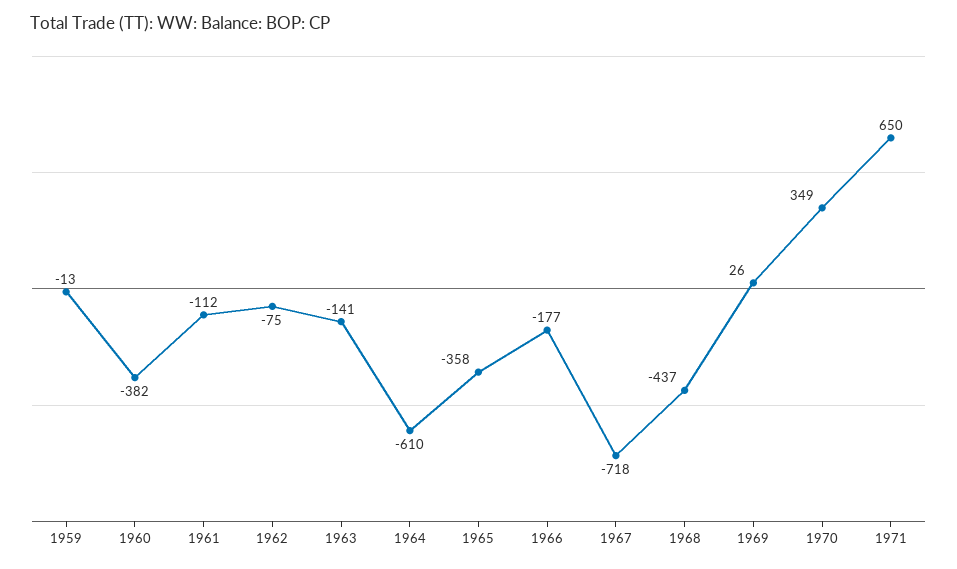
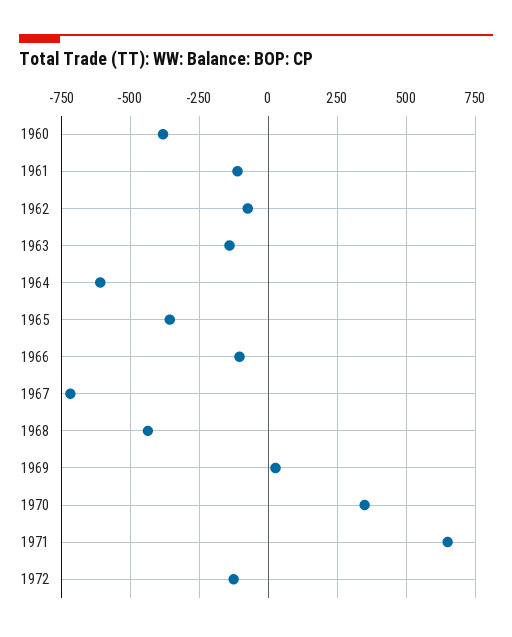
1959: -13 -> none
1966: -177 -> -100
1972: none -> -125

